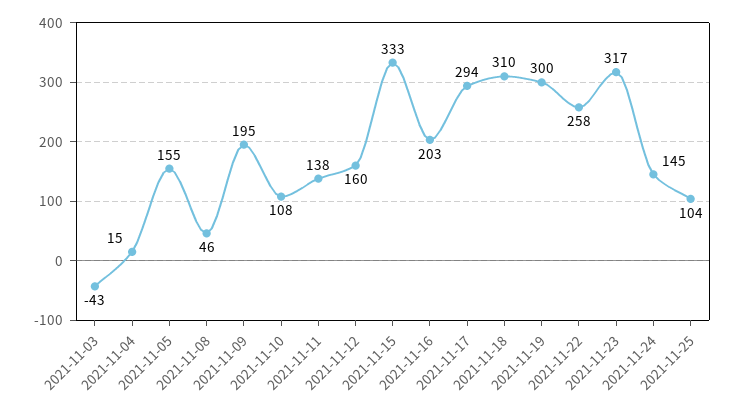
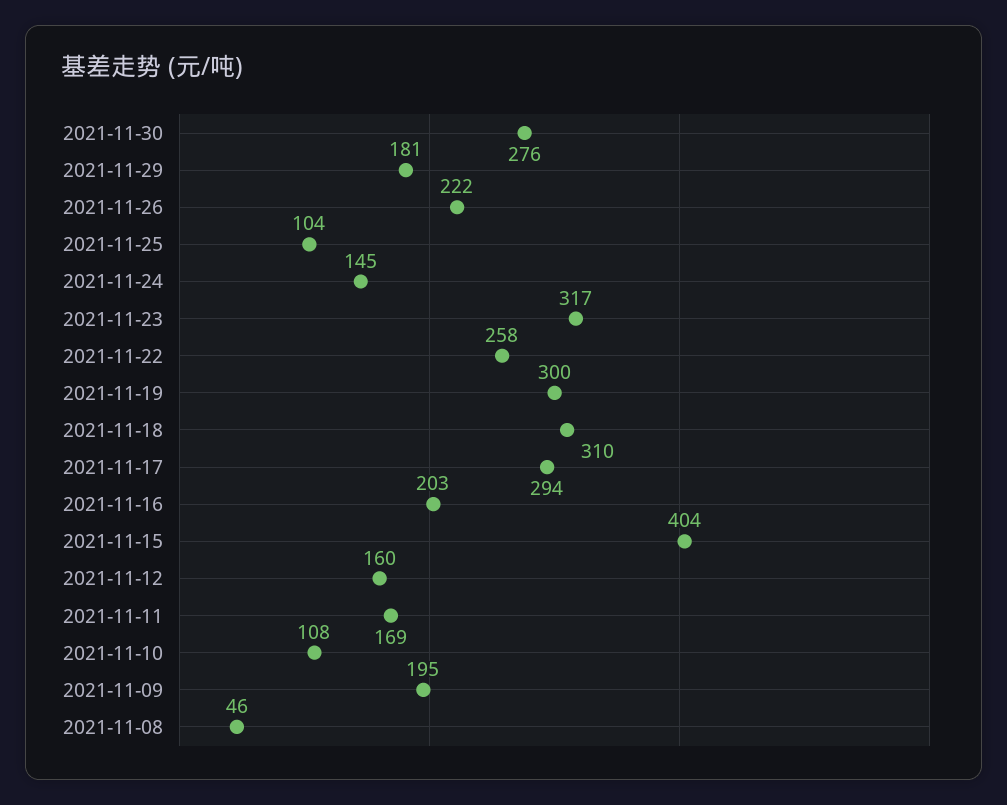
2021-11-03: -43 -> none
2021-11-04: 15 -> none
2021-11-05: 155 -> none
2021-11-11: 138 -> 169
2021-11-15: 333 -> 404
2021-11-30: none -> 276
2021-11-29: none -> 181
2021-11-26: none -> 222

